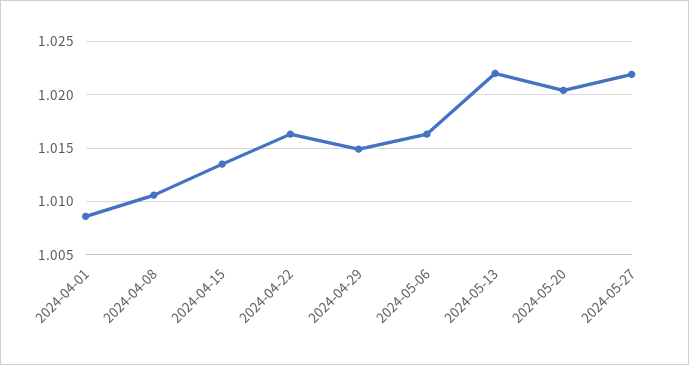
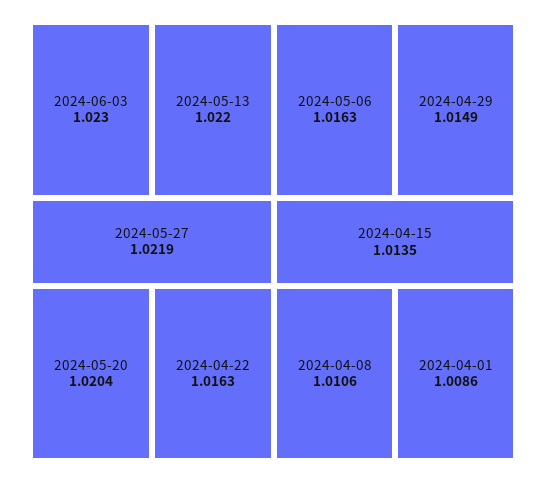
2024-06-03: none -> 1.023

